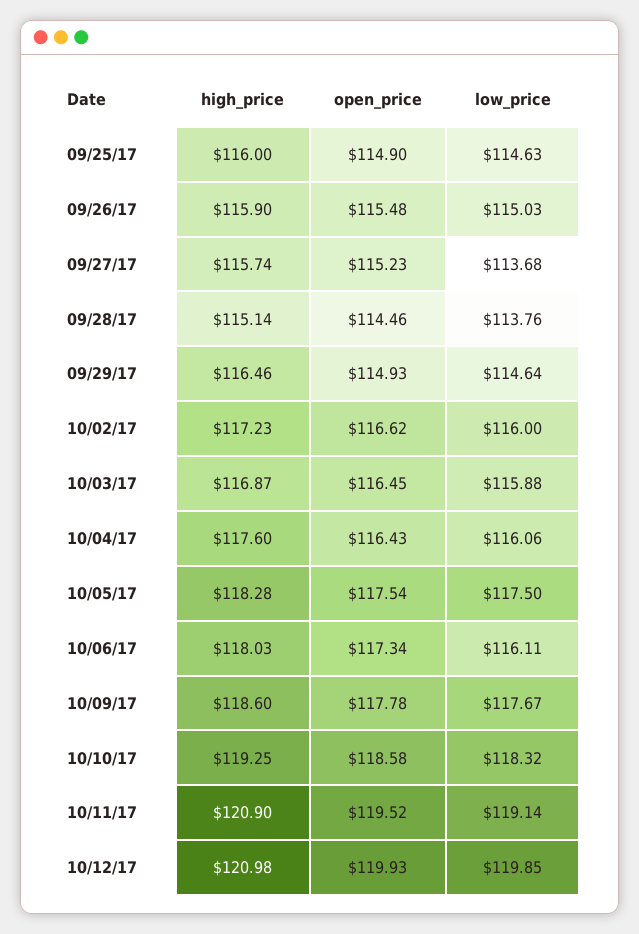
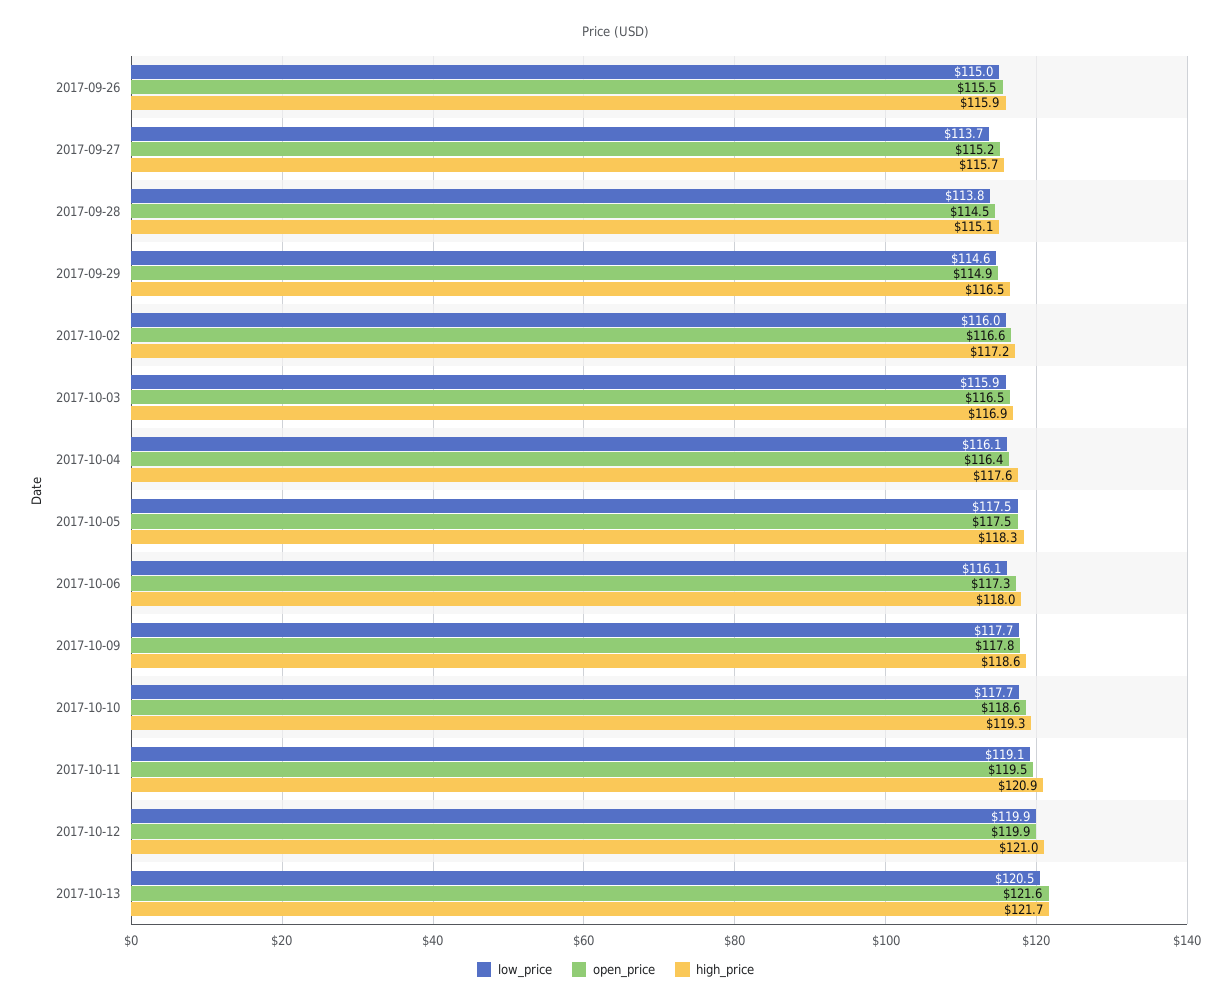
high_price, 09/25/17: 116 -> none
open_price, 09/25/17: 114.9 -> none
low_price, 09/25/17: 114.63 -> none
low_price, 10/10/17: 118.32 -> 117.7
low_price, 2017-10-13: none -> 120.5
open_price, 2017-10-13: none -> 121.6
high_price, 2017-10-13: none -> 121.7

